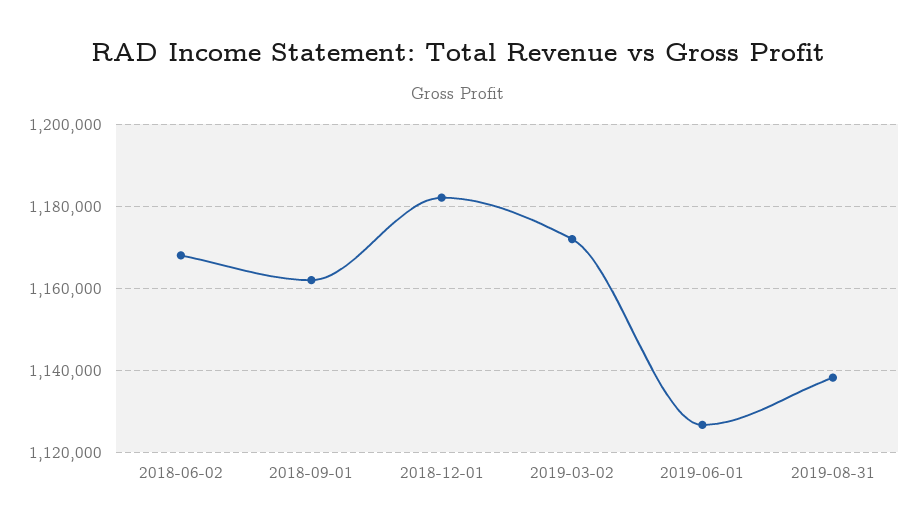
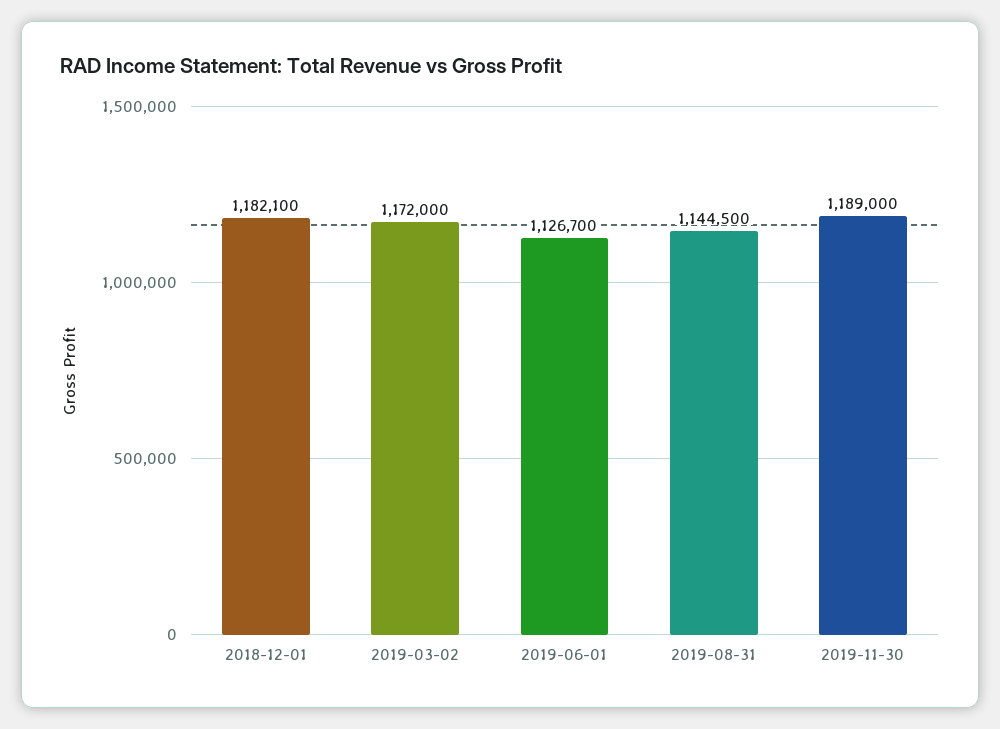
2018-06-02: 1168000 -> none
2018-09-01: 1162000 -> none
2019-08-31: 1138000 -> 1144500
2019-11-30: none -> 1189000

